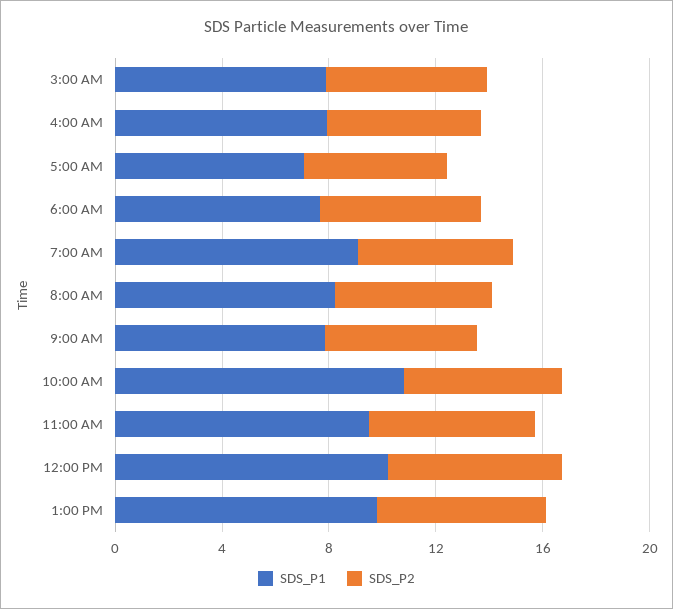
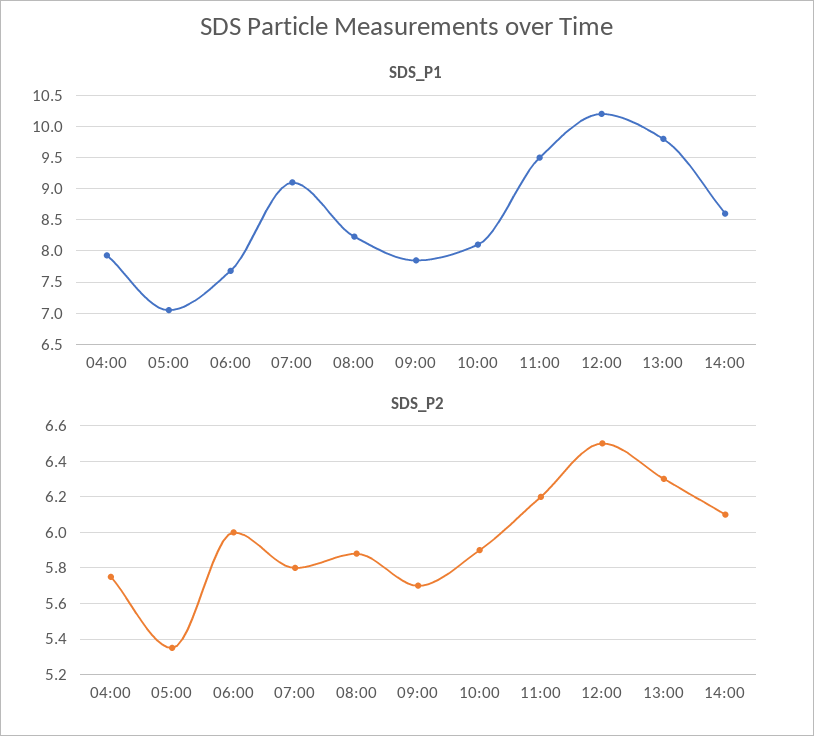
SDS_P1, 3:00 AM: 8 -> none
SDS_P2, 3:00 AM: 6 -> none
SDS_P1, 10:00 AM: 11 -> 8.1
SDS_P1, 14:00: none -> 8.6
SDS_P2, 14:00: none -> 6.1

